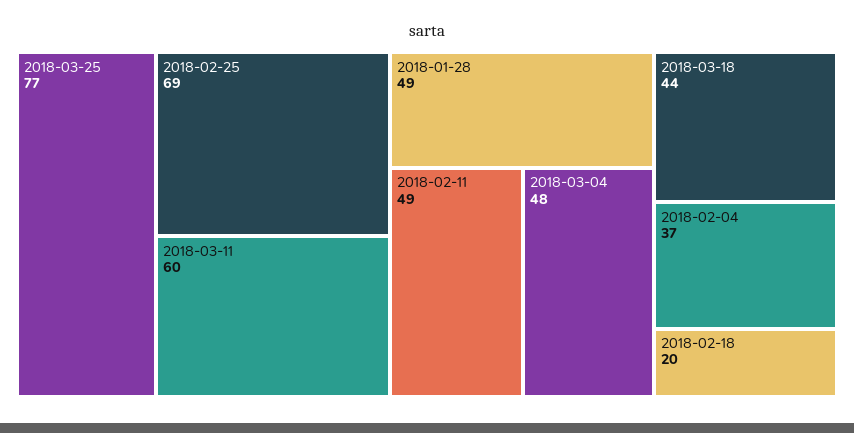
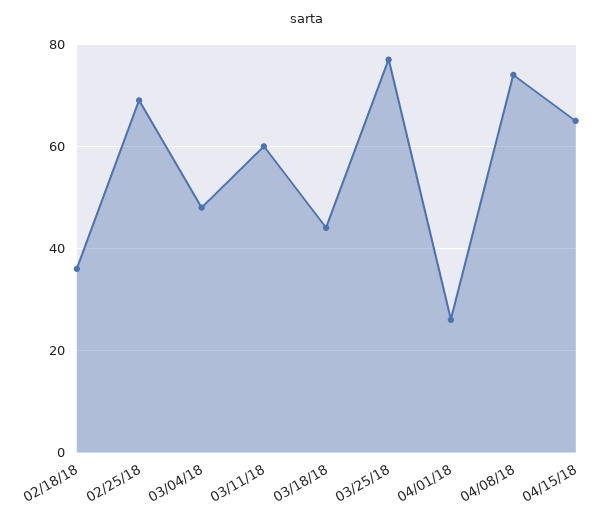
2018-01-28: 49 -> none
2018-02-11: 49 -> none
2018-02-04: 37 -> none
2018-02-18: 20 -> 35
04/01/18: none -> 25
04/08/18: none -> 75
04/15/18: none -> 65

